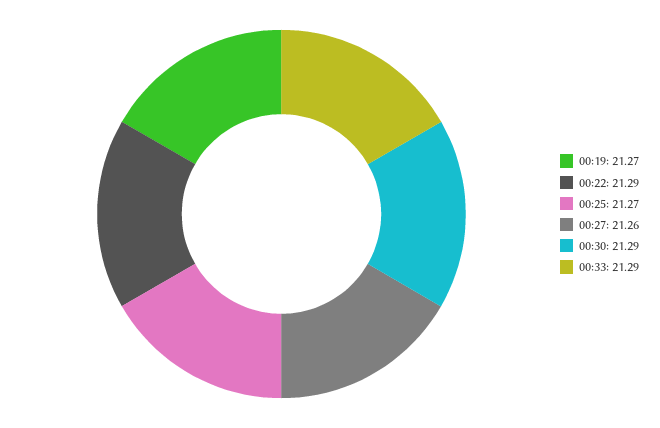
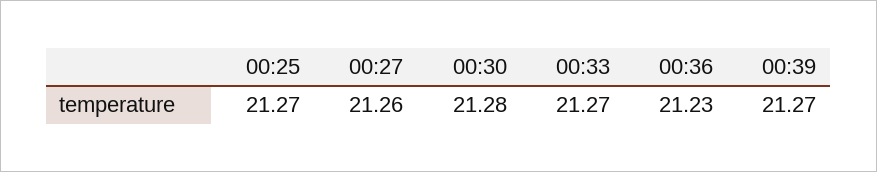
00:19: 21.27 -> none
00:22: 21.29 -> none
00:30: 21.29 -> 21.28
00:33: 21.29 -> 21.27
00:36: none -> 21.23
00:39: none -> 21.27

